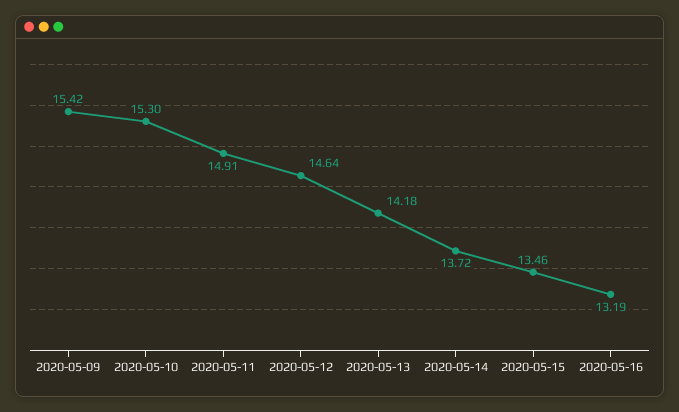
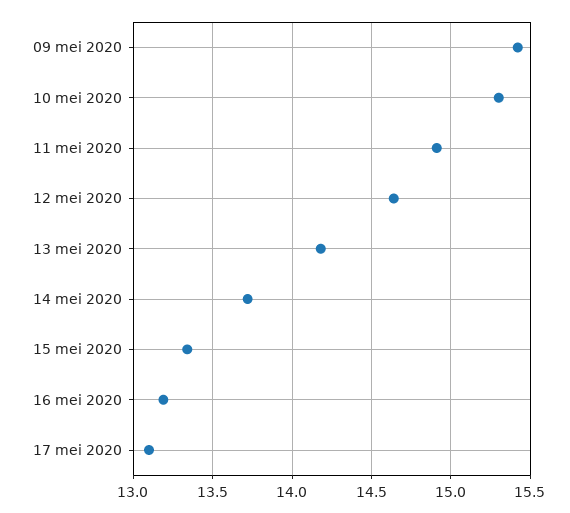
2020-05-15: 13.46 -> 13.35
17 mei 2020: none -> 13.1

